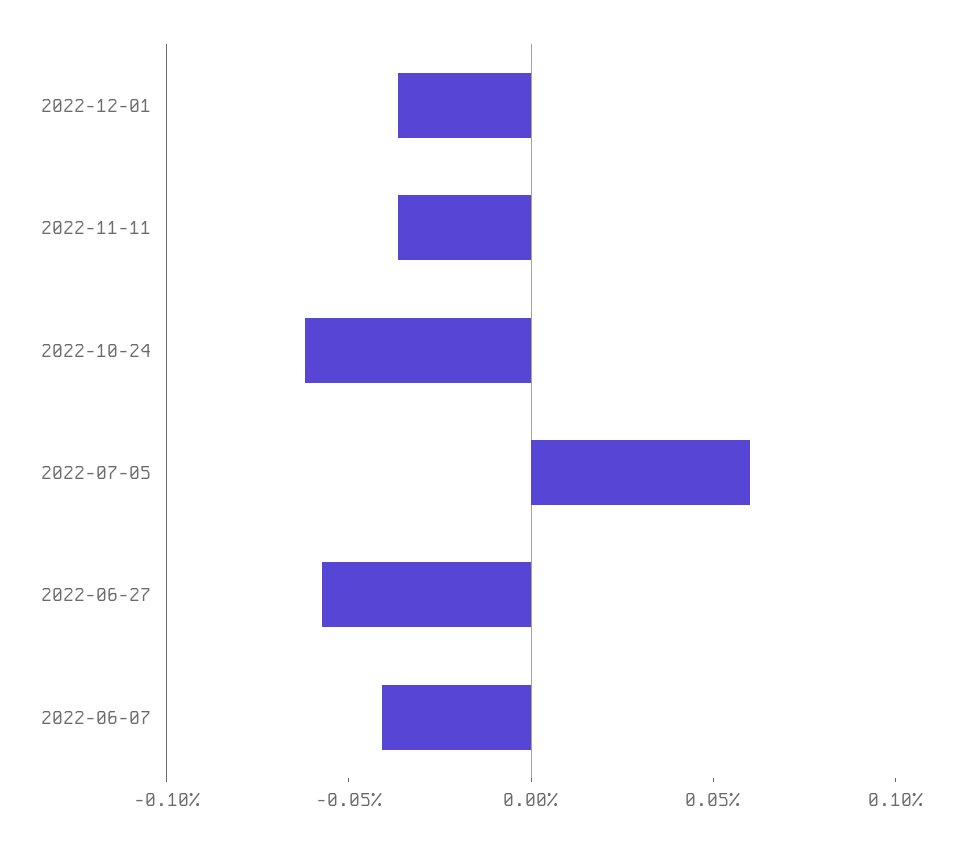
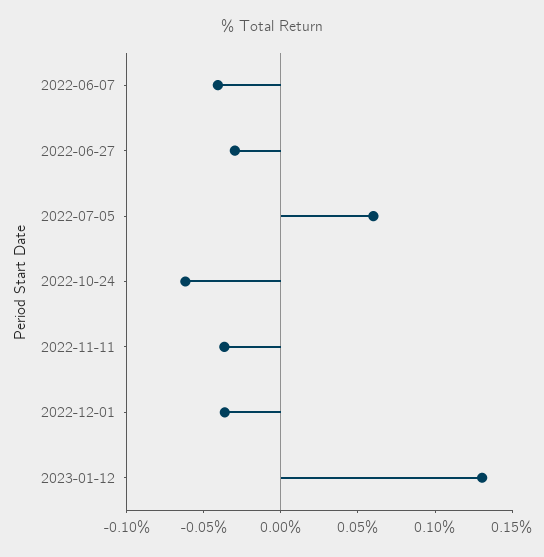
2022-06-27: -0.06 -> -0.03
2023-01-12: none -> 0.13

